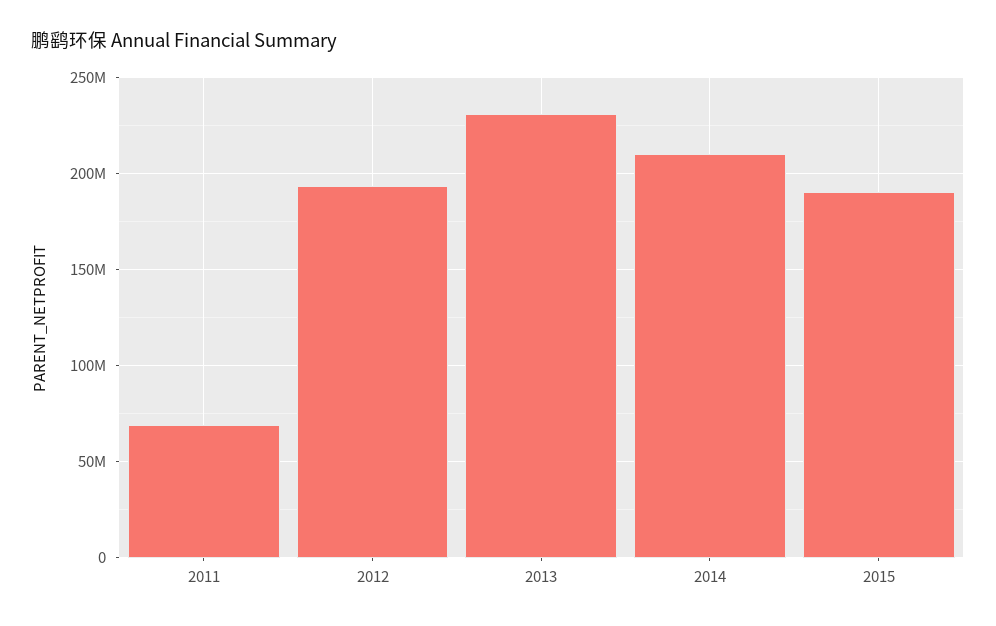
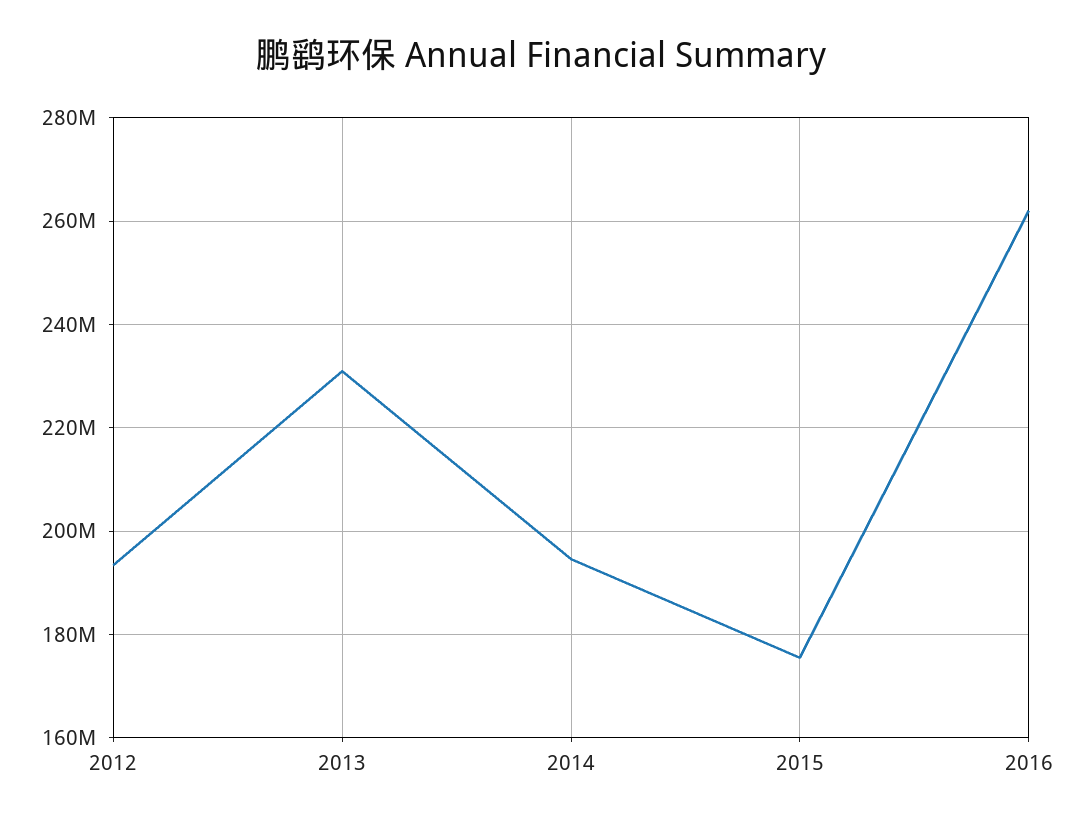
2011: 70000000 -> none
2014: 210000000 -> 194000000
2015: 190000000 -> 176000000
2016: none -> 262000000

